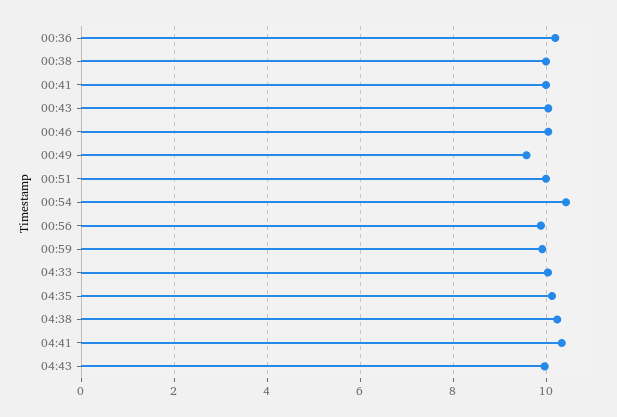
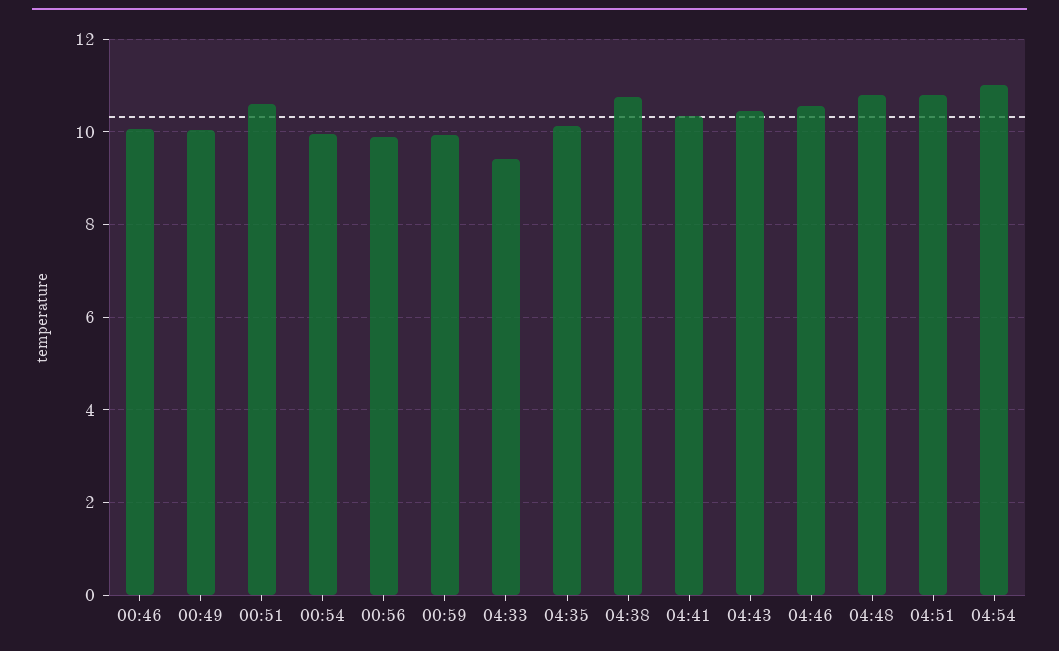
00:36: 10.2 -> none
00:38: 10 -> none
00:41: 10 -> none
00:43: 10 -> none
00:49: 9.6 -> 10
00:51: 10 -> 10.6
00:54: 10.4 -> 10
04:33: 10 -> 9.4
04:38: 10.2 -> 10.8
04:43: 10 -> 10.4
04:46: none -> 10.6
04:48: none -> 10.8
04:51: none -> 10.8
04:54: none -> 11

